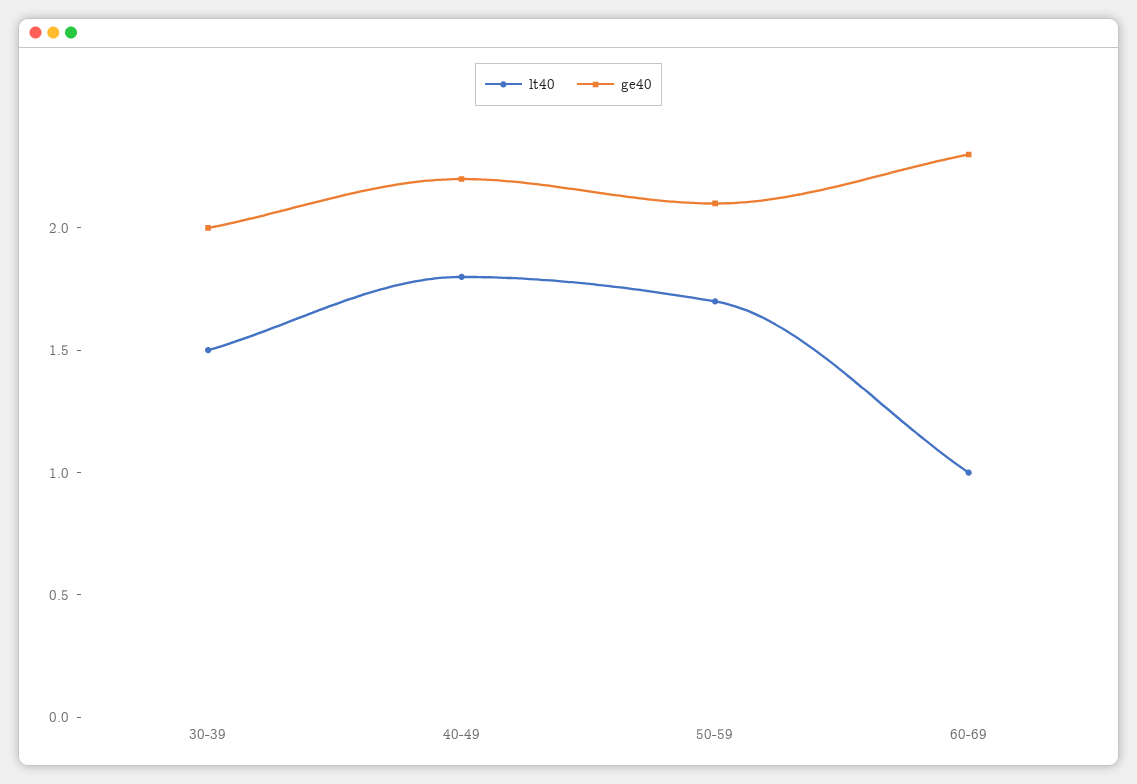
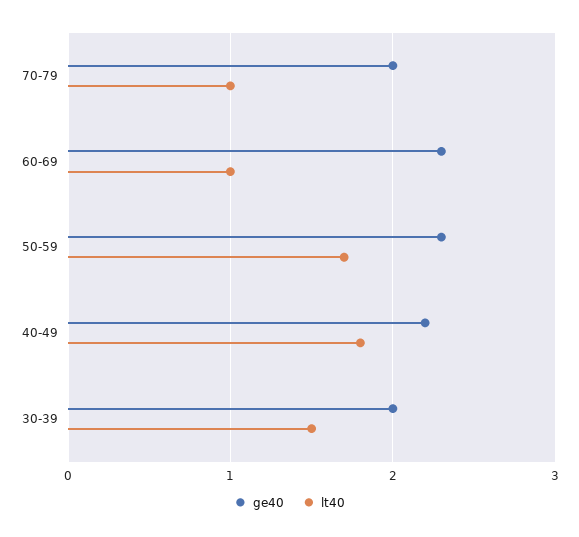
ge40, 50-59: 2.1 -> 2.3
ge40, 70-79: none -> 2
lt40, 70-79: none -> 1

